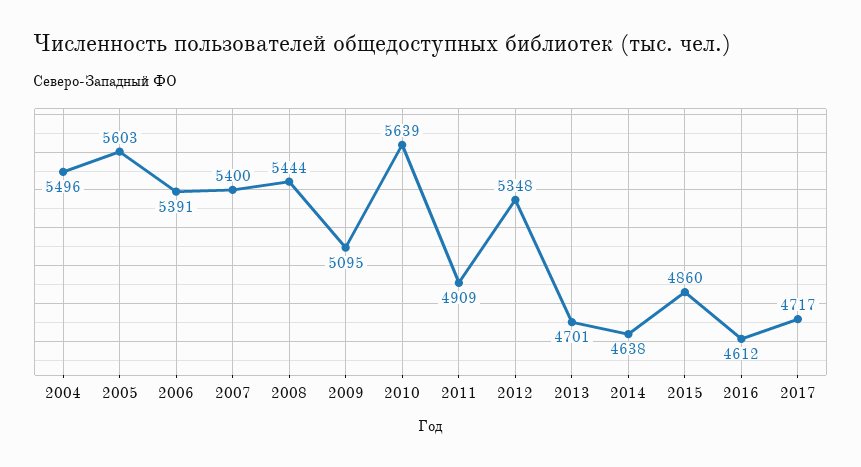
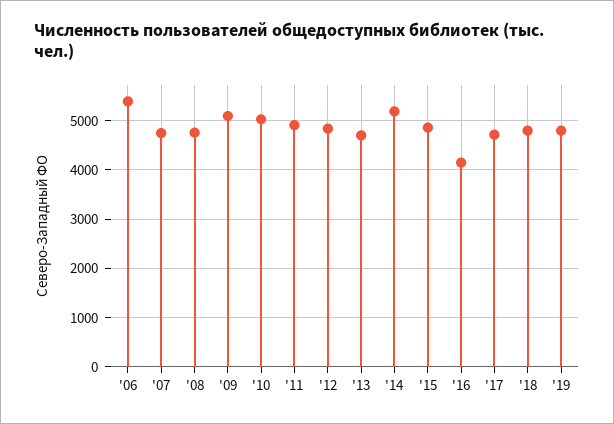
2004: 5496 -> none
2005: 5603 -> none
2007: 5400 -> 4800
2008: 5444 -> 4800
2010: 5639 -> 5000
2012: 5348 -> 4800
2014: 4638 -> 5200
2016: 4612 -> 4200
'18: none -> 4800
'19: none -> 4800

